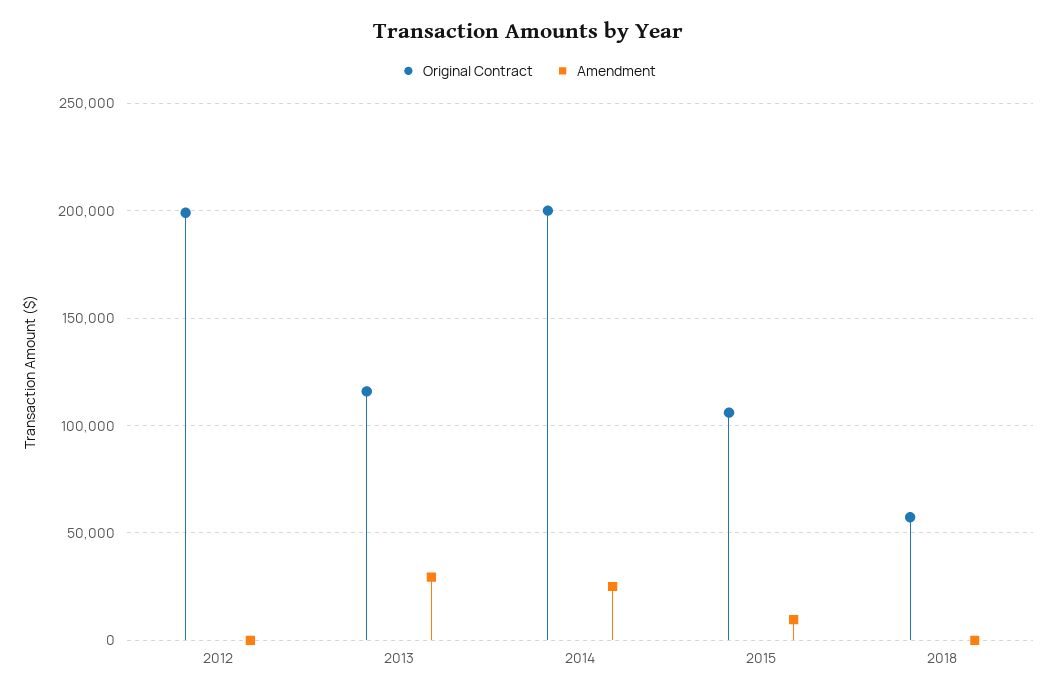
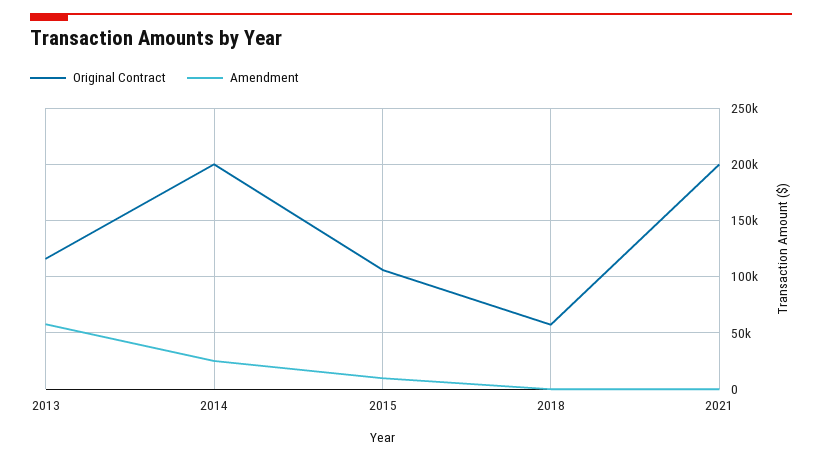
Original Contract, 2012: 200000 -> none
Amendment, 2012: 0 -> none
Amendment, 2013: 30000 -> 60000
Original Contract, 2021: none -> 200000
Amendment, 2021: none -> 0

